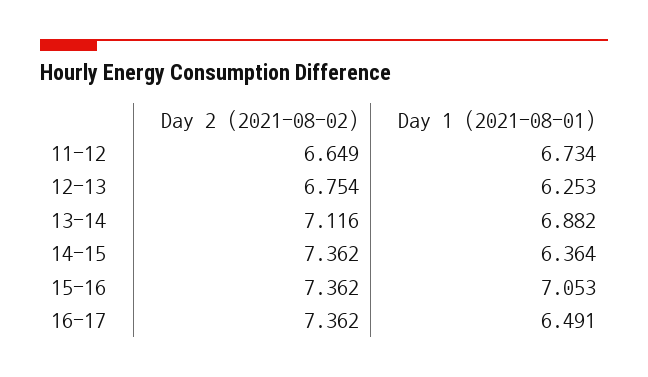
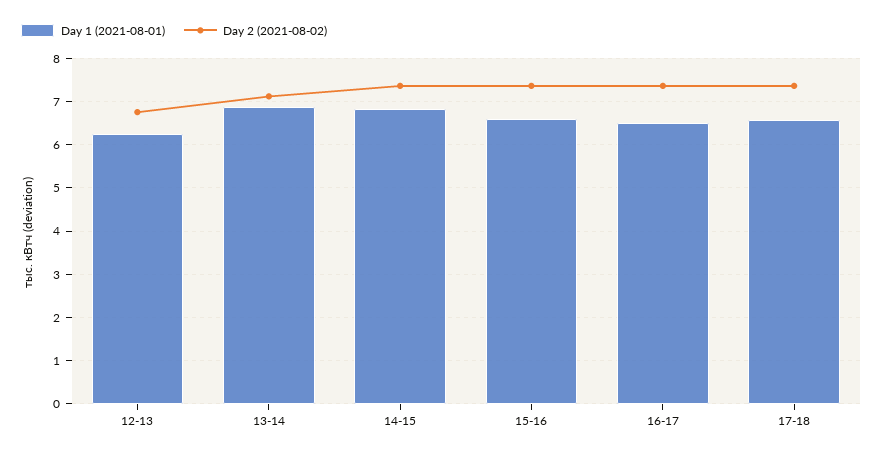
Day 2 (2021-08-02), 11-12: 6.649 -> none
Day 1 (2021-08-01), 11-12: 6.734 -> none
Day 1 (2021-08-01), 14-15: 6.364 -> 6.8
Day 1 (2021-08-01), 15-16: 7.053 -> 6.6
Day 1 (2021-08-01), 17-18: none -> 6.6
Day 2 (2021-08-02), 17-18: none -> 7.4

